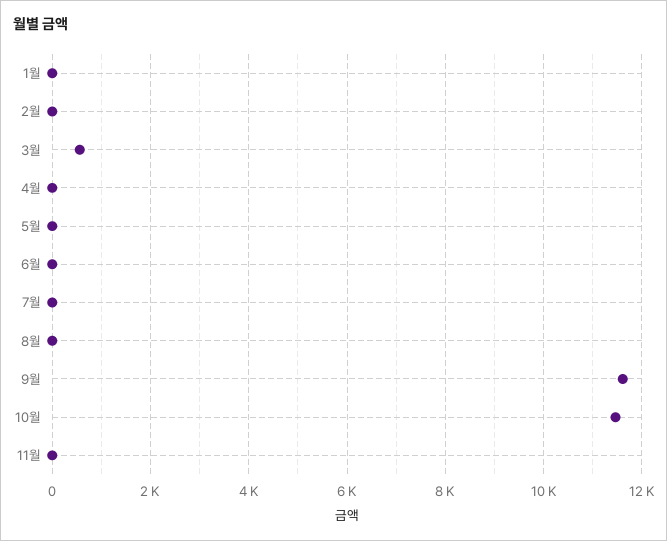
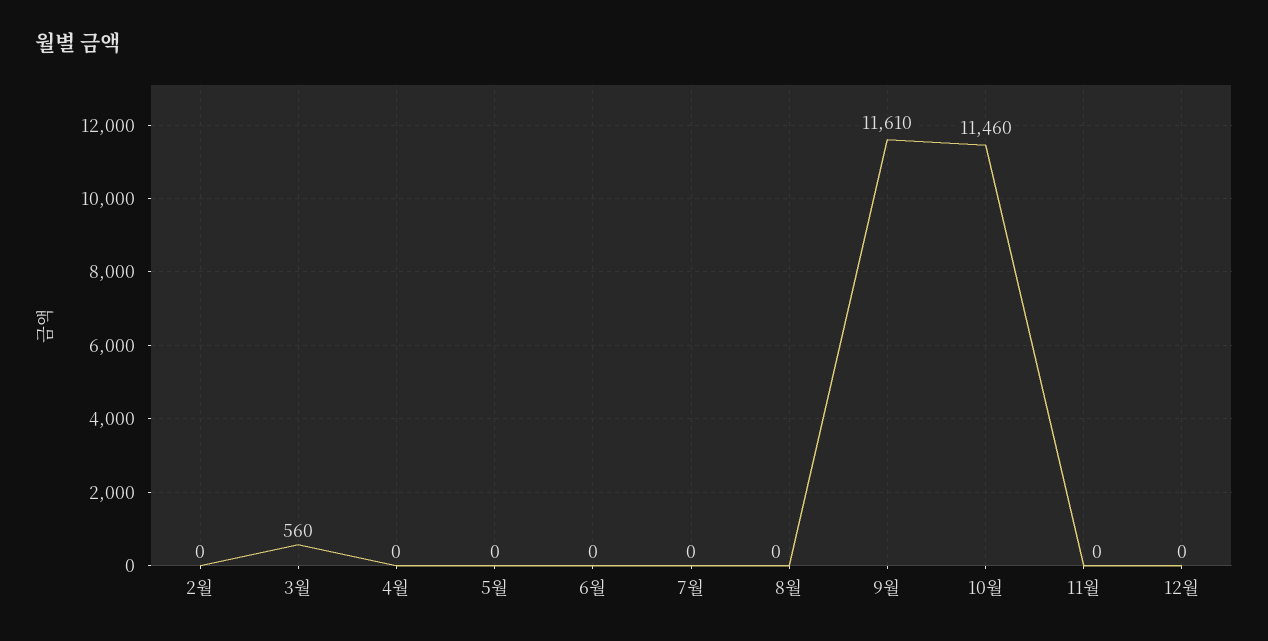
1월: 0 -> none
12월: none -> 0

